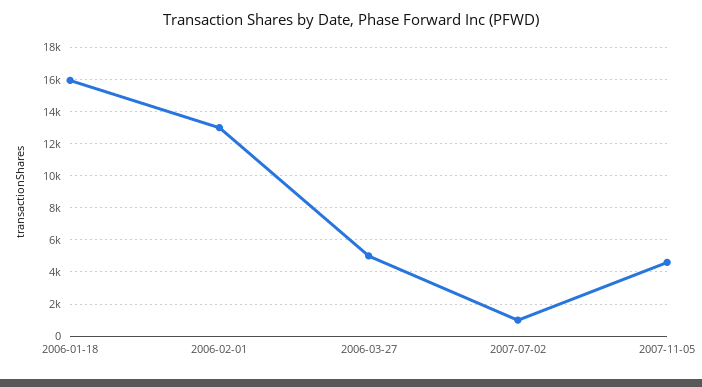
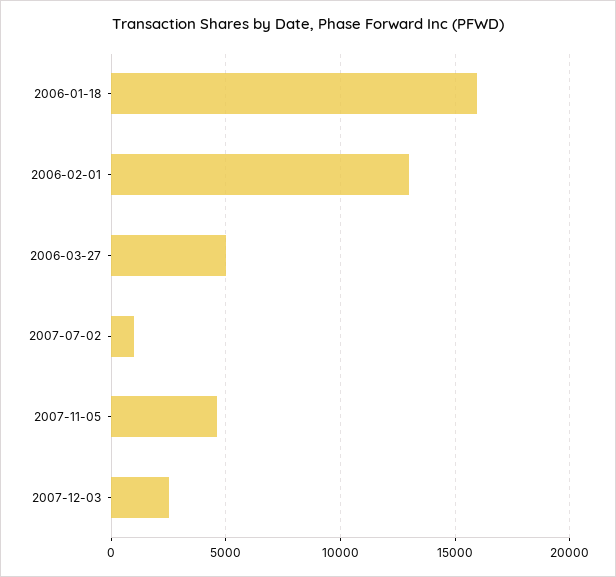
2007-12-03: none -> 2500

